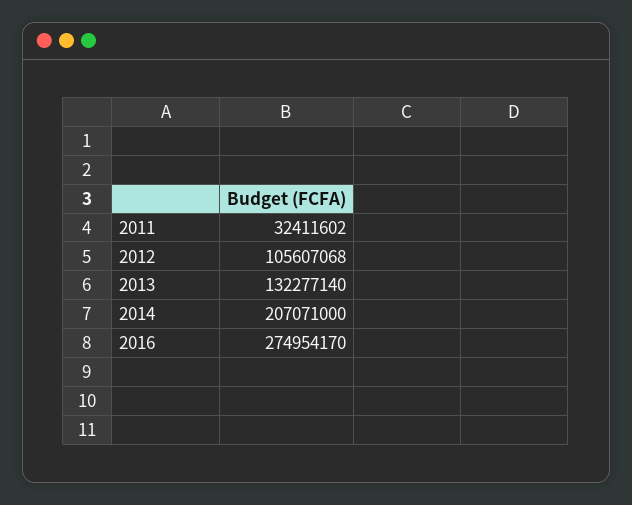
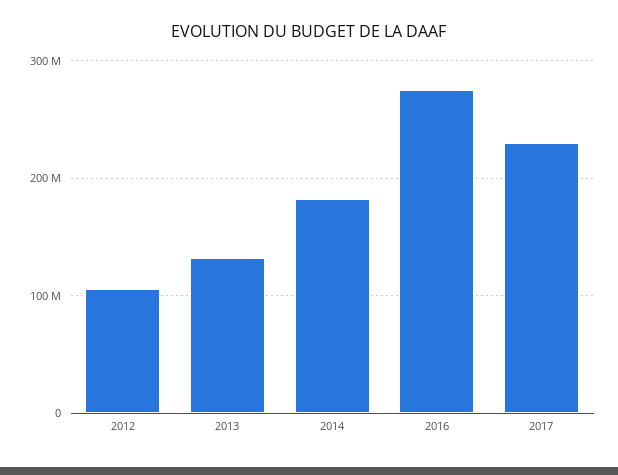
2011: 32411602 -> none
2014: 207071000 -> 180000000
2017: none -> 230000000

